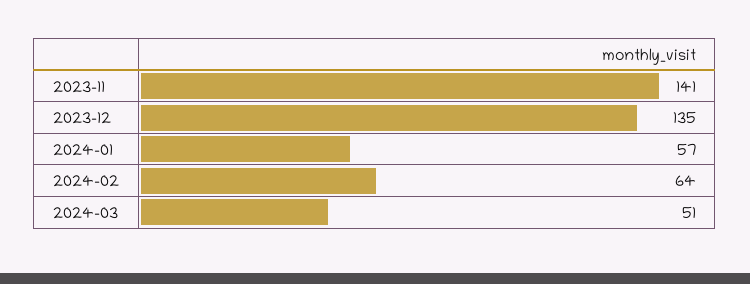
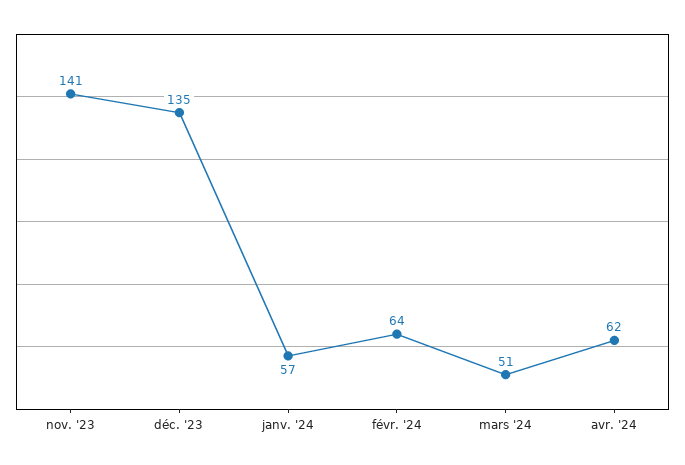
avr. '24: none -> 62

